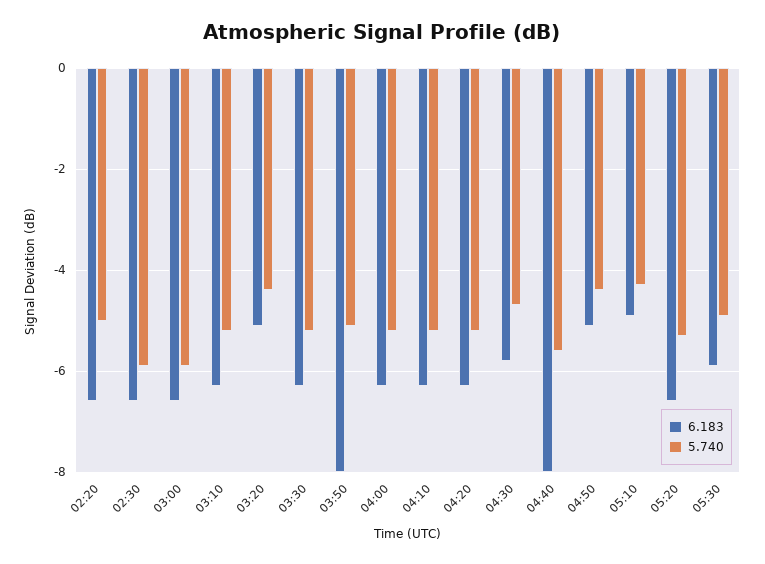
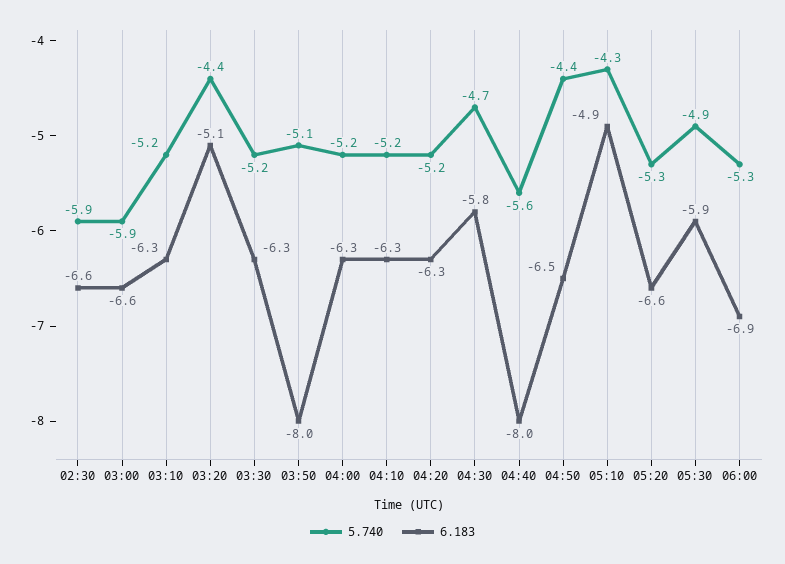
6.183, 02:20: -6.5 -> none
5.740, 02:20: -5 -> none
6.183, 04:50: -5 -> -6.5
5.740, 06:00: none -> -5.3
6.183, 06:00: none -> -6.9

